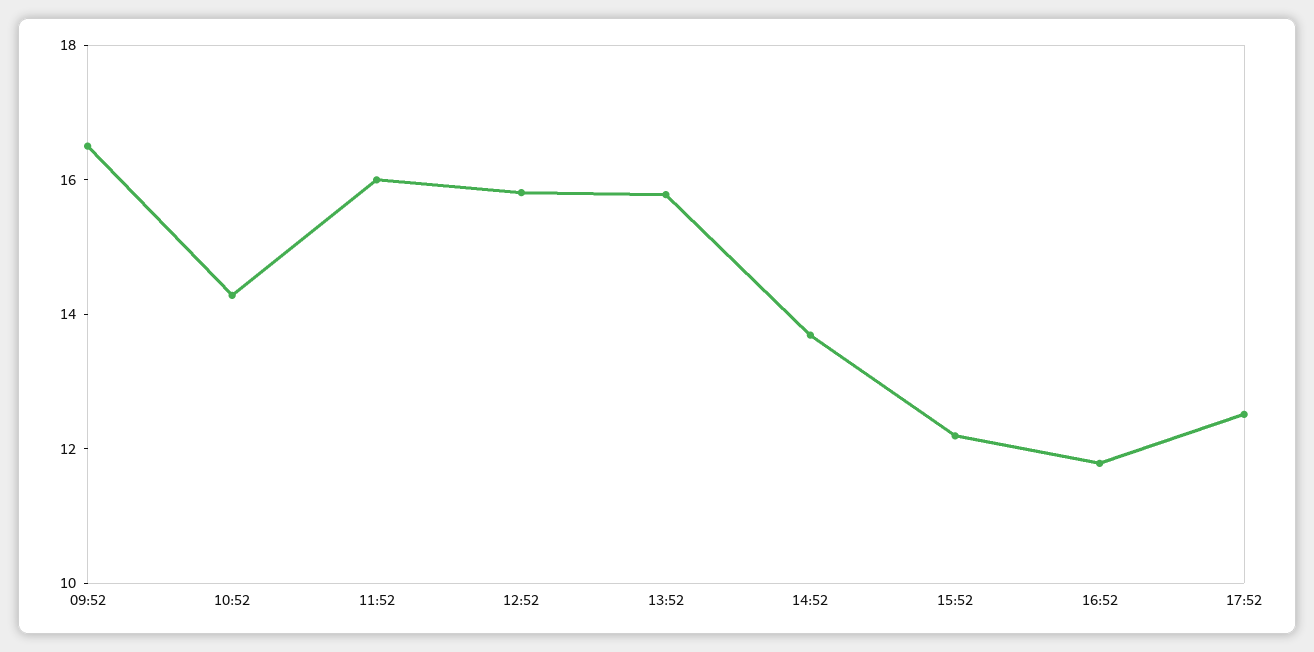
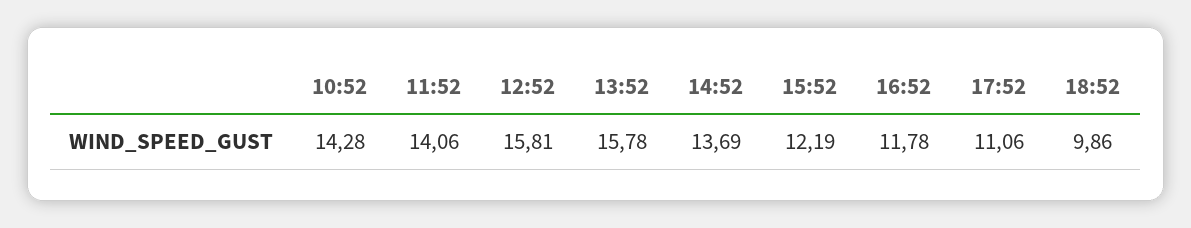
09:52: 16.5 -> none
11:52: 16 -> 14.06
17:52: 12.5 -> 11.06
18:52: none -> 9.86

